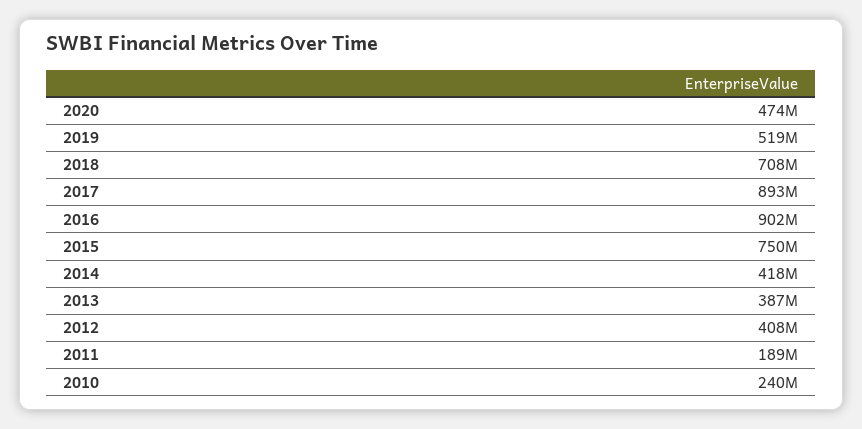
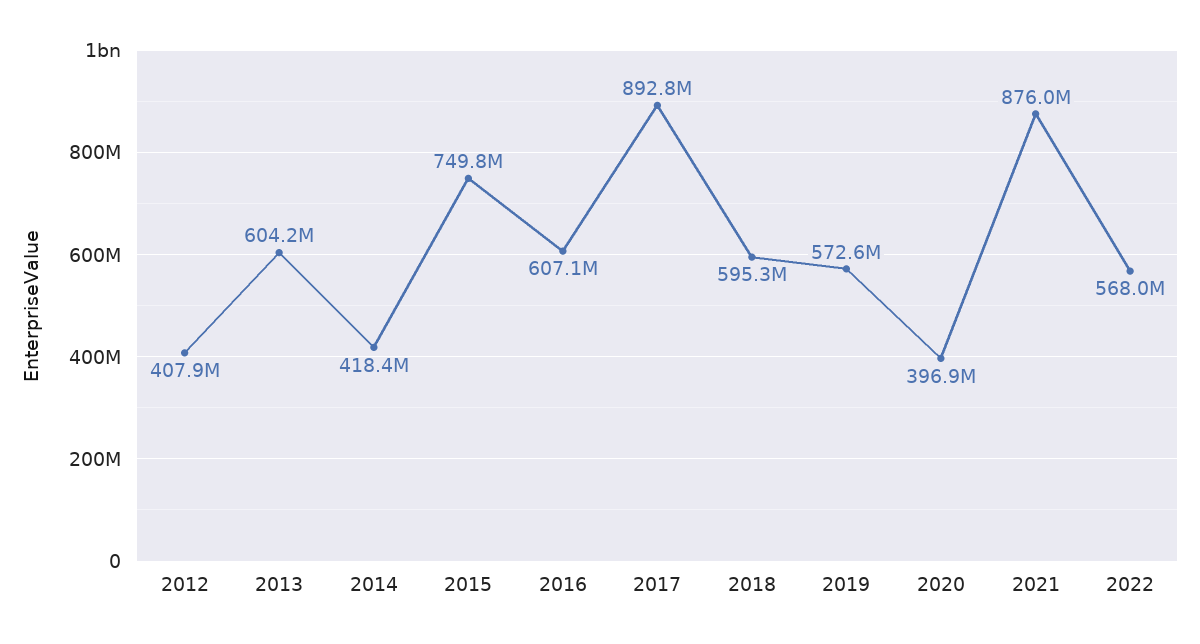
2020: 474000000 -> 396900000
2019: 519000000 -> 572600000
2018: 708000000 -> 595300000
2016: 902000000 -> 607100000
2013: 387000000 -> 604200000
2011: 189000000 -> none
2010: 240000000 -> none
2021: none -> 876000000
2022: none -> 568000000

